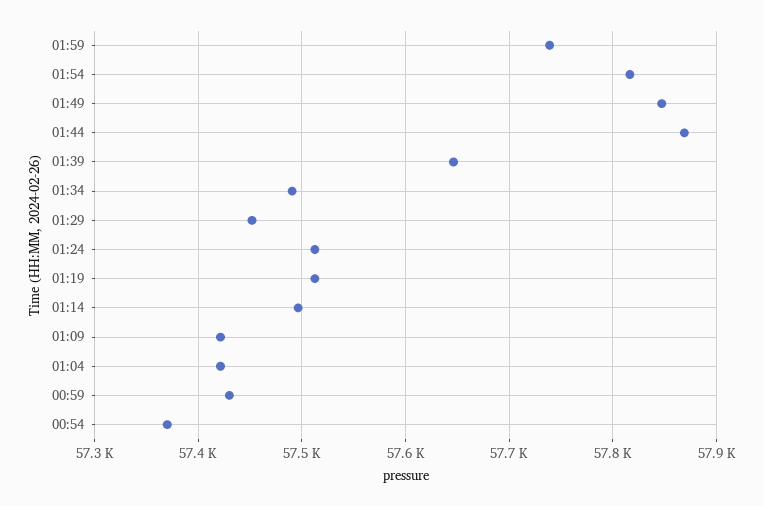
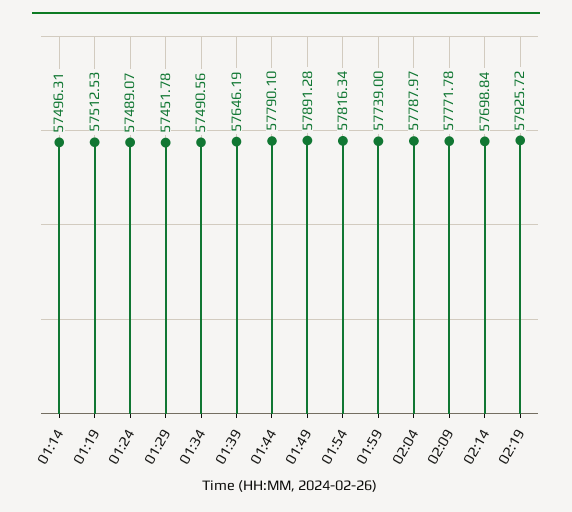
01:49: 57850 -> 57891.28
01:44: 57870 -> 57790.1
01:24: 57510 -> 57489.07
01:09: 57420 -> none
01:04: 57420 -> none
00:59: 57430 -> none
00:54: 57370 -> none
02:04: none -> 57787.97
02:09: none -> 57771.78
02:14: none -> 57698.84
02:19: none -> 57925.72

